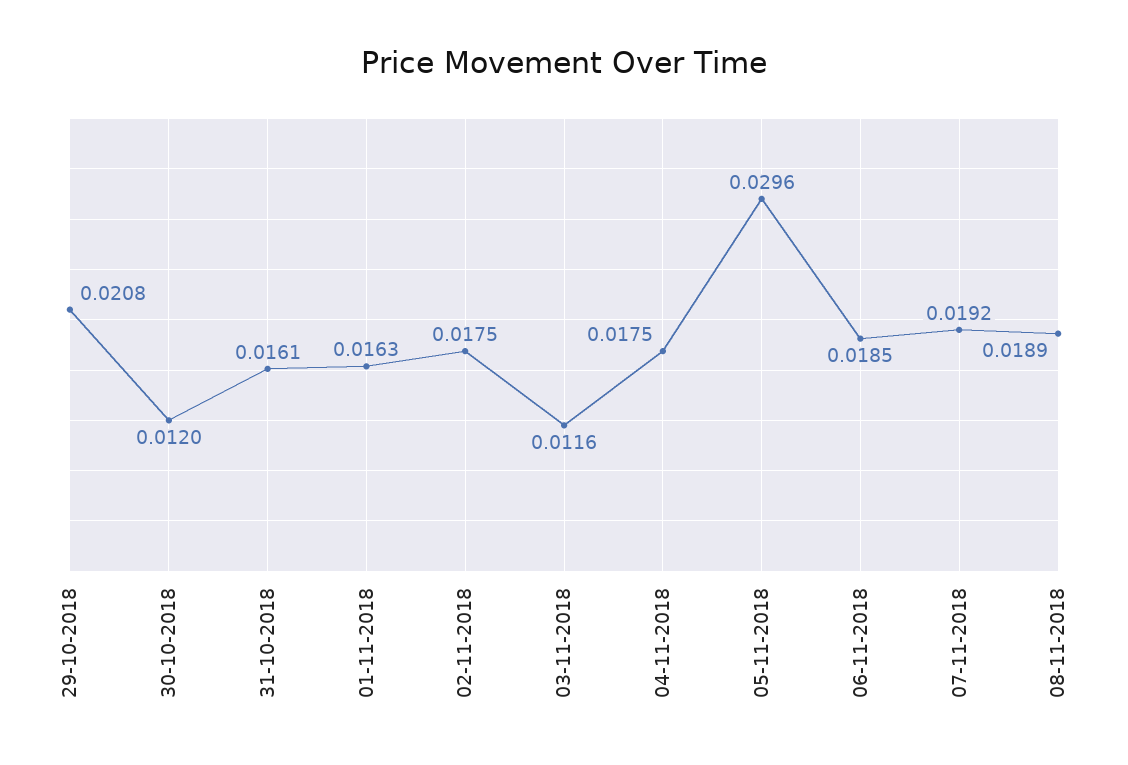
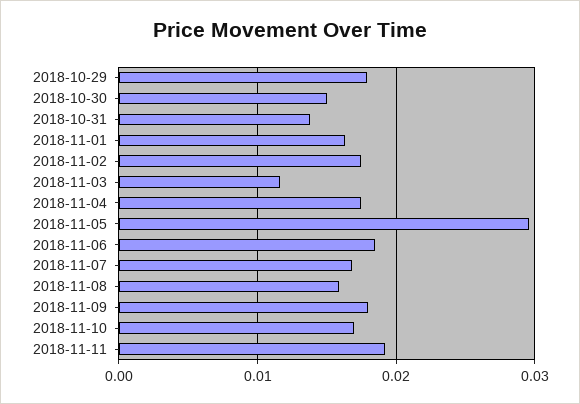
29-10-2018: 0.0208 -> 0.018
30-10-2018: 0.012 -> 0.015
31-10-2018: 0.0161 -> 0.014
07-11-2018: 0.0192 -> 0.017
08-11-2018: 0.0189 -> 0.016
2018-11-09: none -> 0.018
2018-11-10: none -> 0.017
2018-11-11: none -> 0.019

